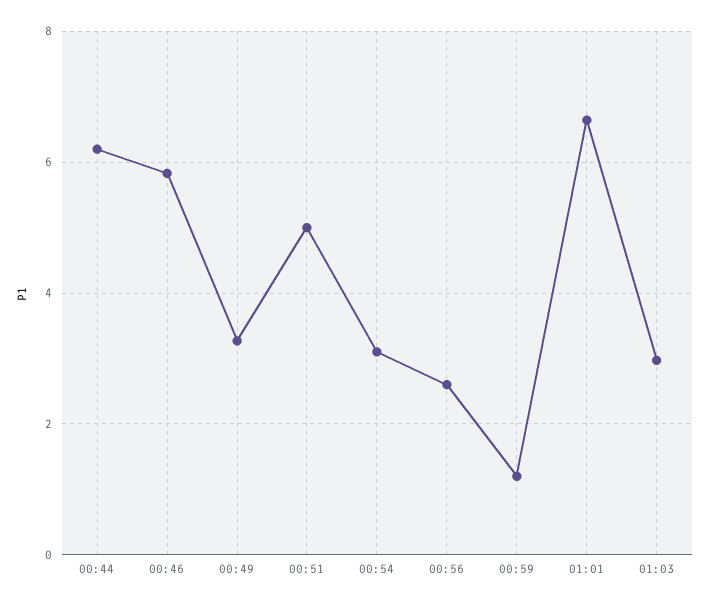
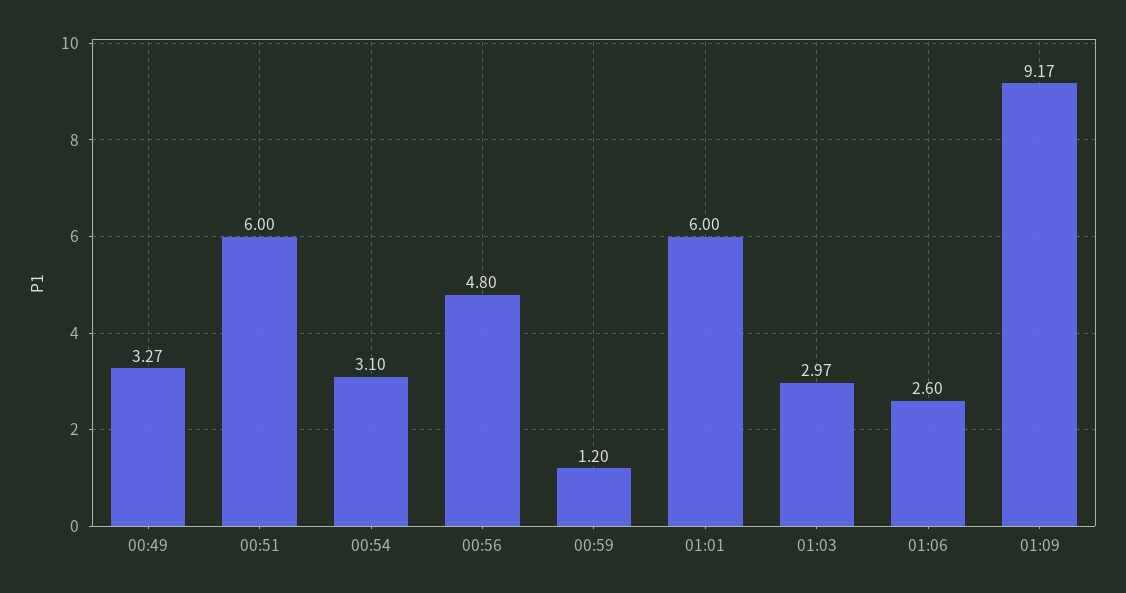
00:44: 6.2 -> none
00:46: 5.8 -> none
00:51: 5 -> 6
00:56: 2.6 -> 4.8
01:01: 6.6 -> 6
01:06: none -> 2.6
01:09: none -> 9.17

